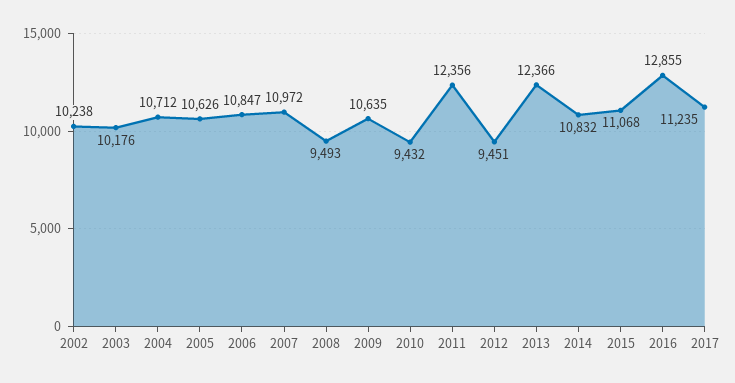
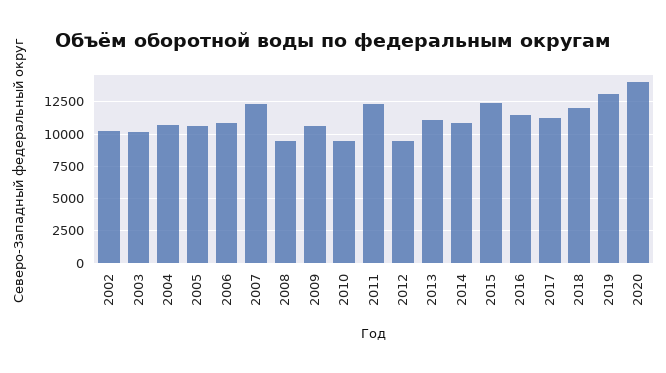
2007: 10972 -> 12500
2013: 12366 -> 11000
2015: 11068 -> 12500
2016: 12855 -> 11500
2018: none -> 12000
2019: none -> 13000
2020: none -> 14000

